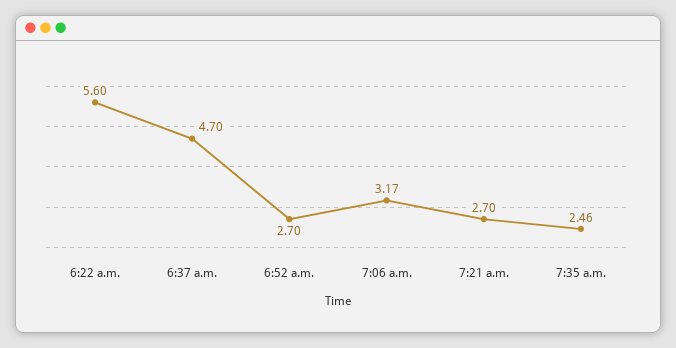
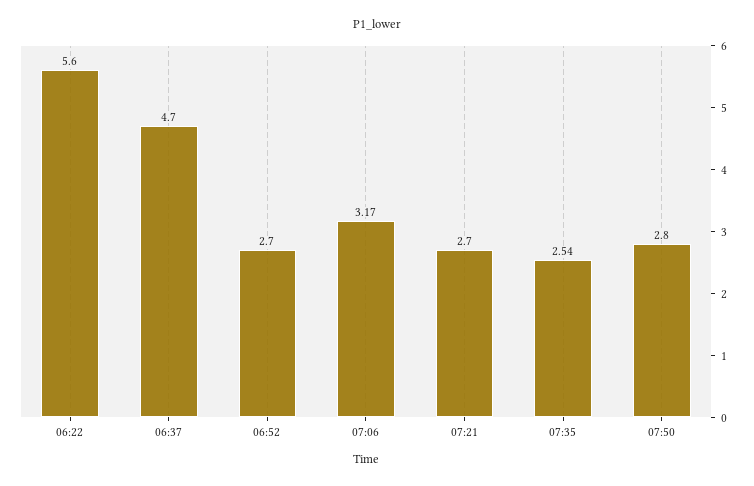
7:35 a.m.: 2.46 -> 2.54
07:50: none -> 2.8

